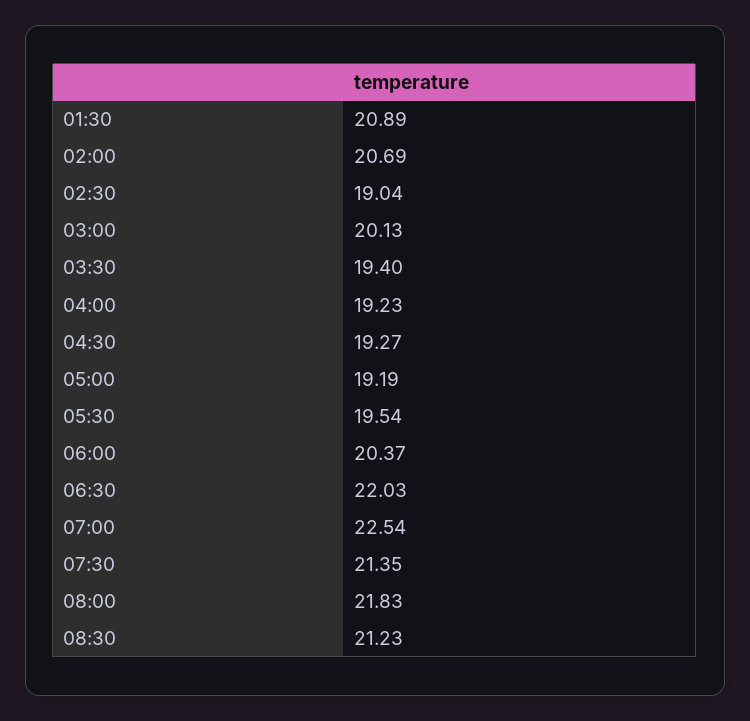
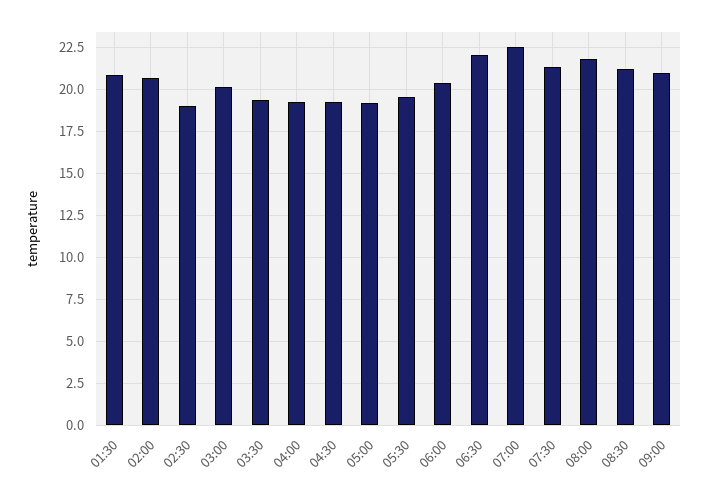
09:00: none -> 21

